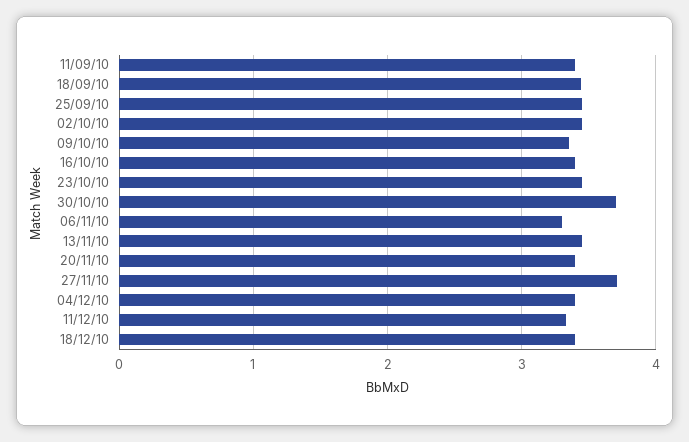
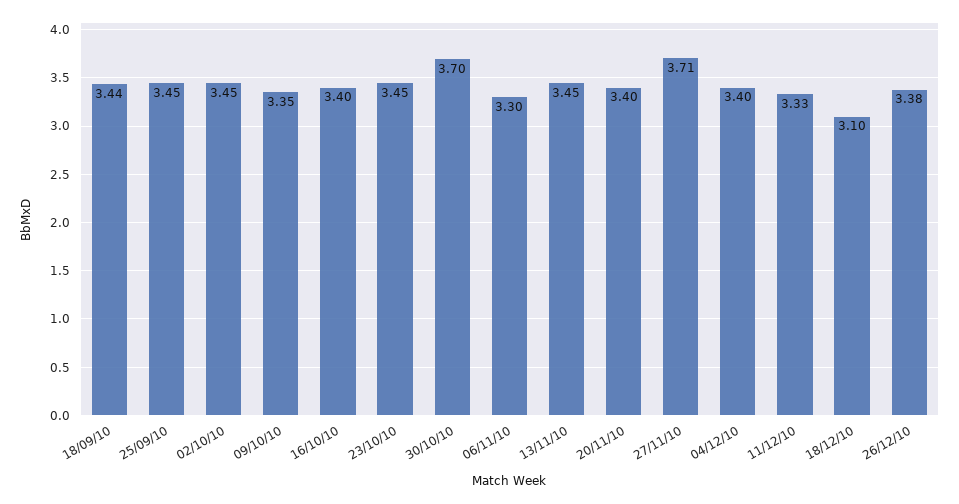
11/09/10: 3.4 -> none
18/12/10: 3.4 -> 3.1
26/12/10: none -> 3.38

